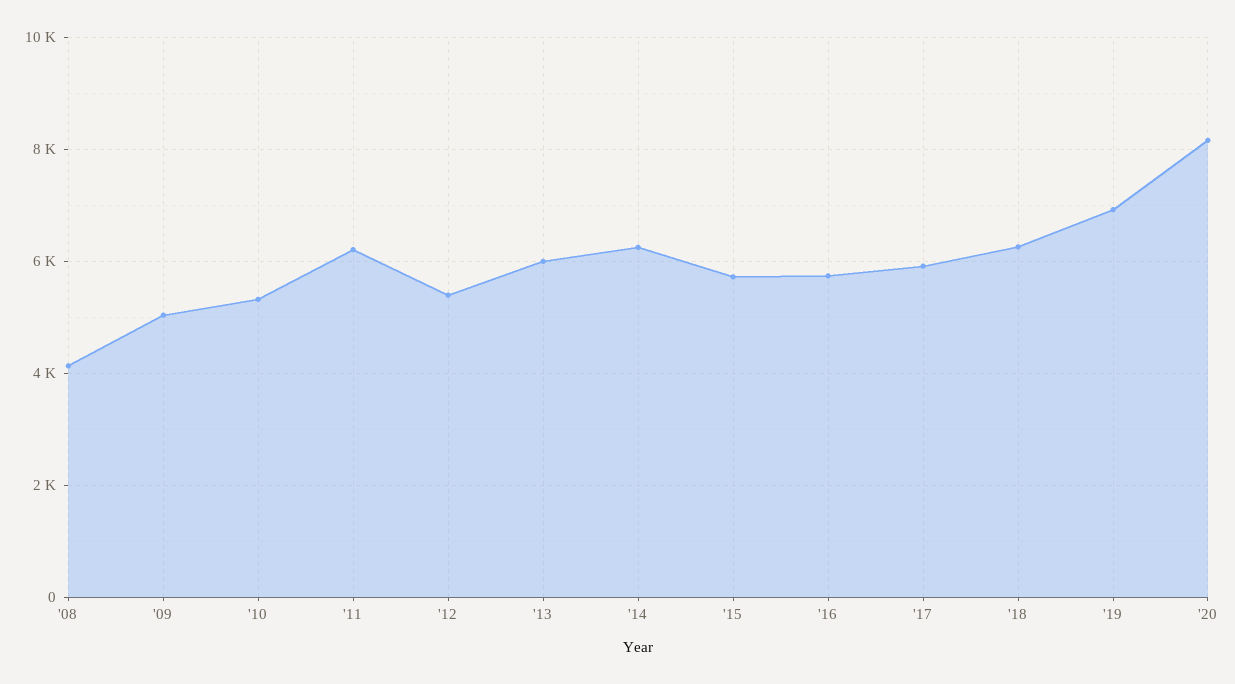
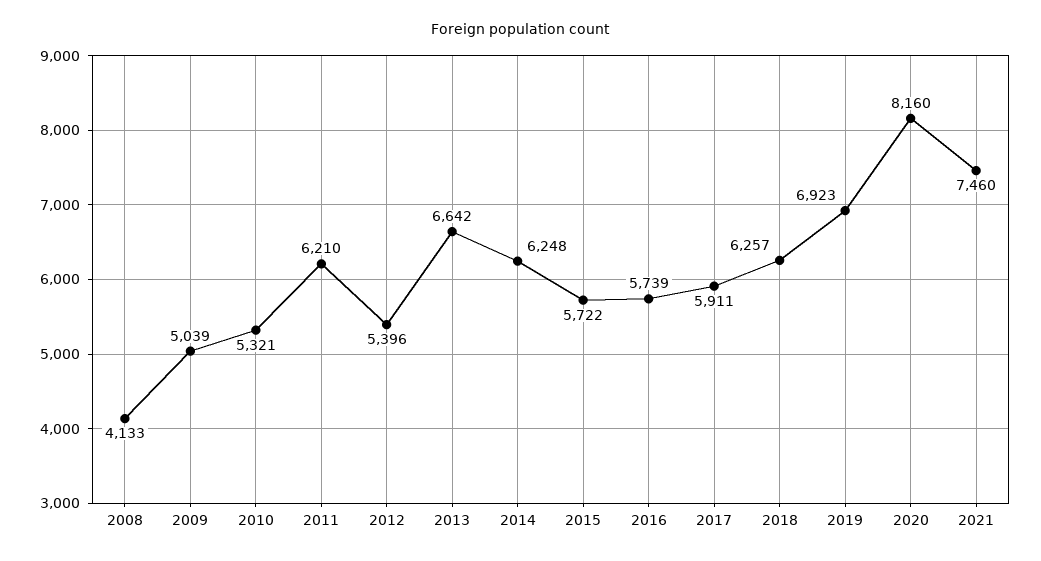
'13: 6000 -> 6642
2021: none -> 7460

